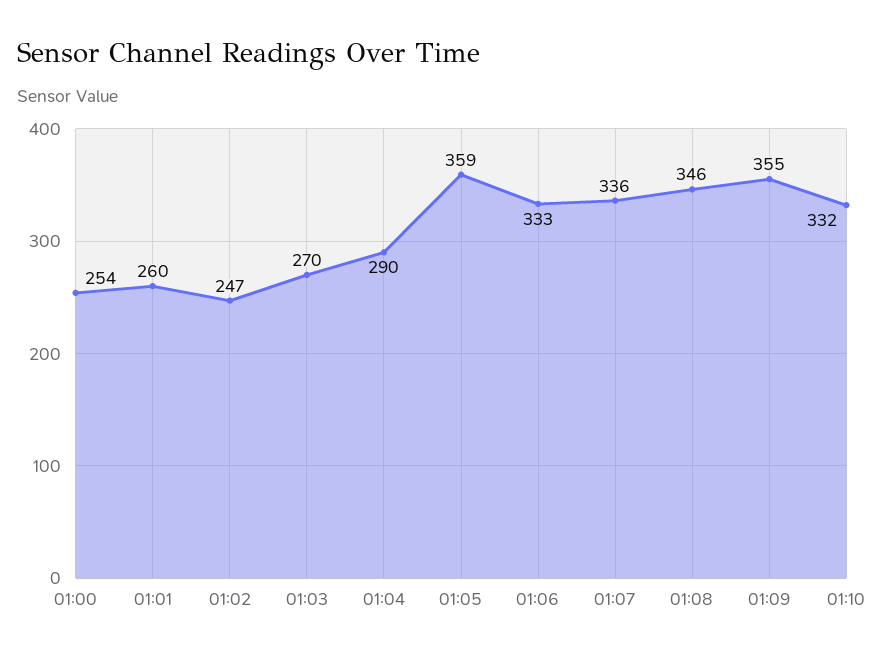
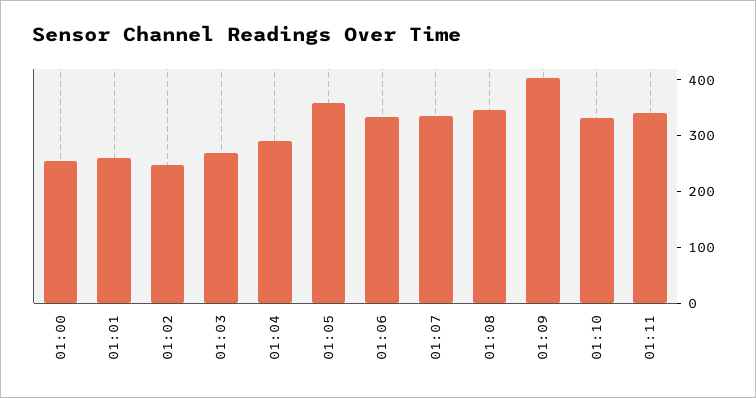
01:09: 355 -> 400
01:11: none -> 340

